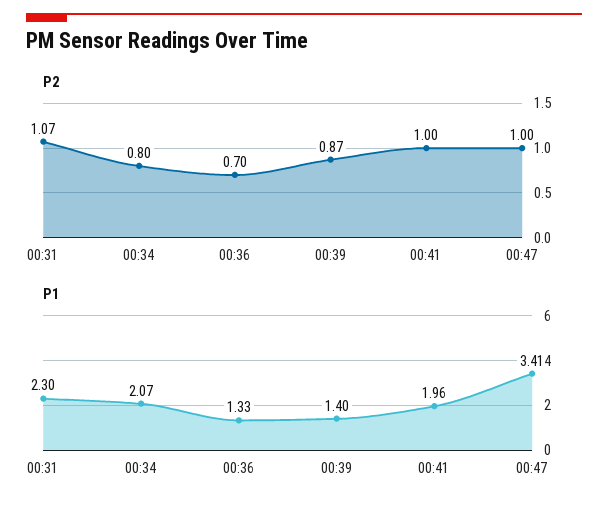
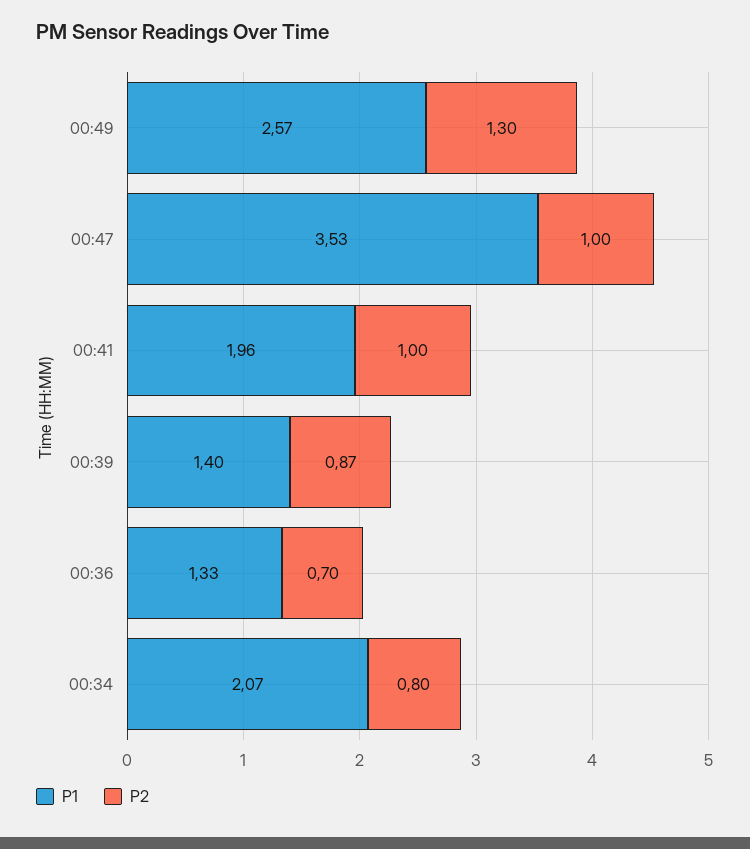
P2, 00:31: 1.07 -> none
P1, 00:31: 2.3 -> none
P1, 00:47: 3.41 -> 3.53
P1, 00:49: none -> 2.57
P2, 00:49: none -> 1.3

